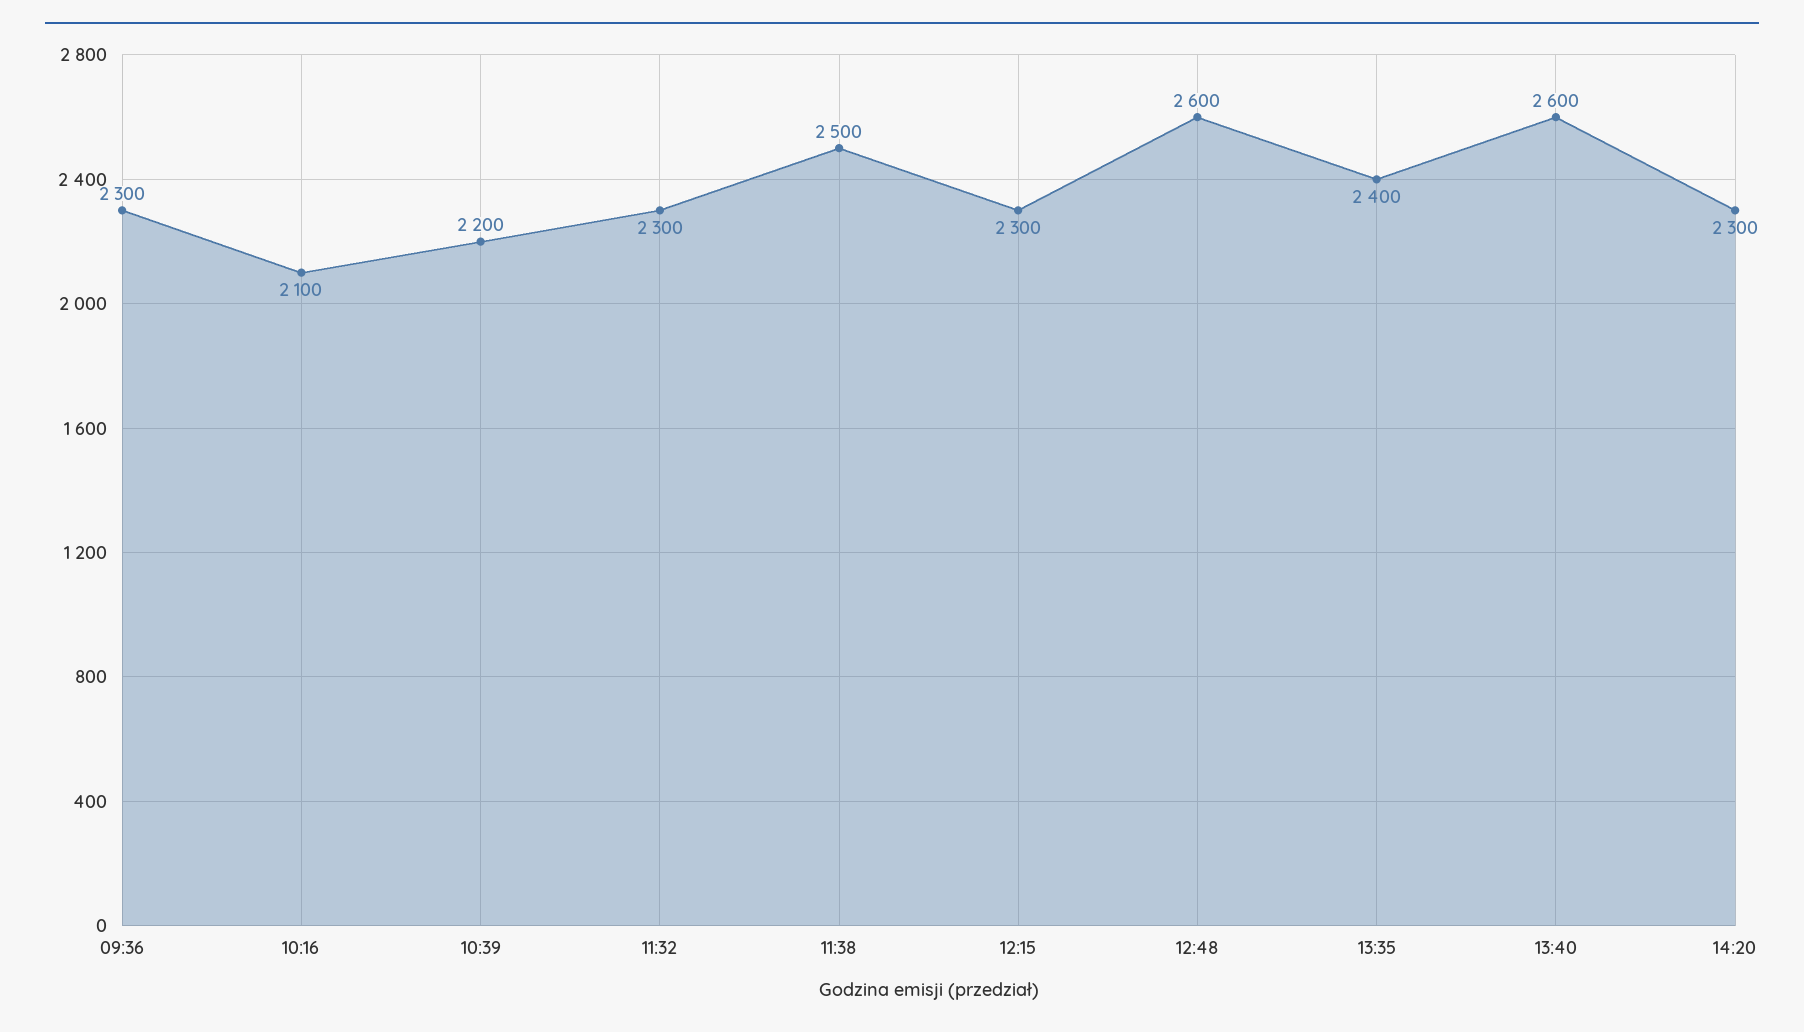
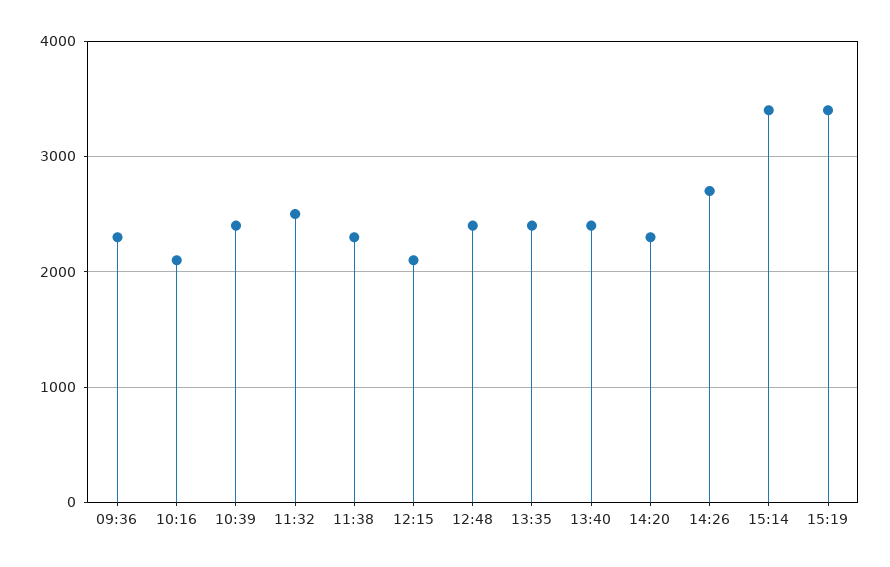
10:39: 2200 -> 2400
11:32: 2300 -> 2500
11:38: 2500 -> 2300
12:15: 2300 -> 2100
12:48: 2600 -> 2400
13:40: 2600 -> 2400
14:26: none -> 2700
15:14: none -> 3400
15:19: none -> 3400

